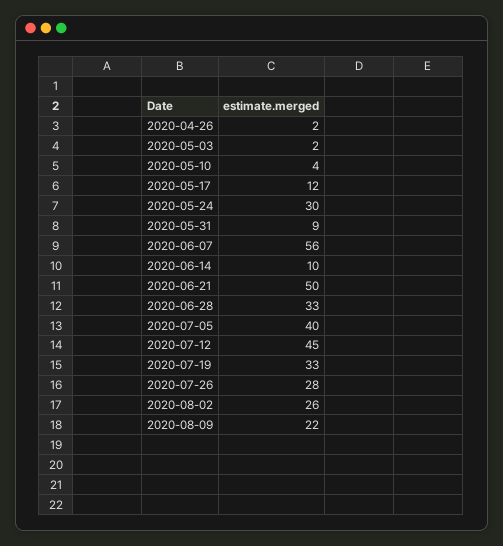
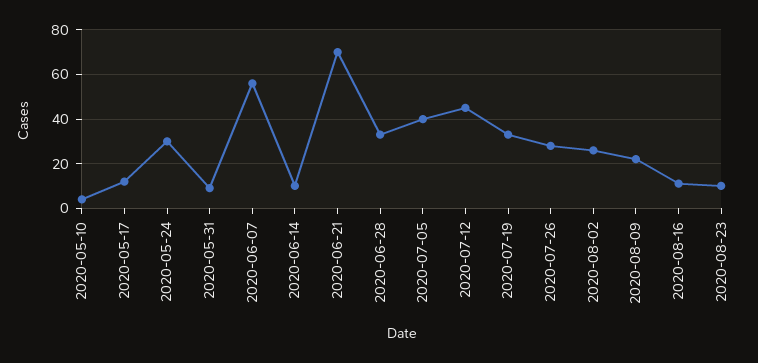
2020-04-26: 2 -> none
2020-05-03: 2 -> none
2020-06-21: 50 -> 70
2020-08-16: none -> 10
2020-08-23: none -> 10

